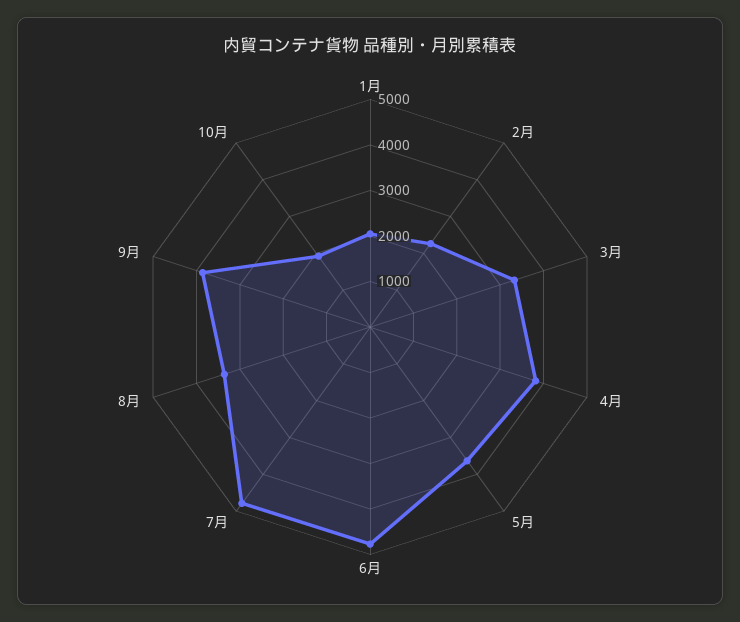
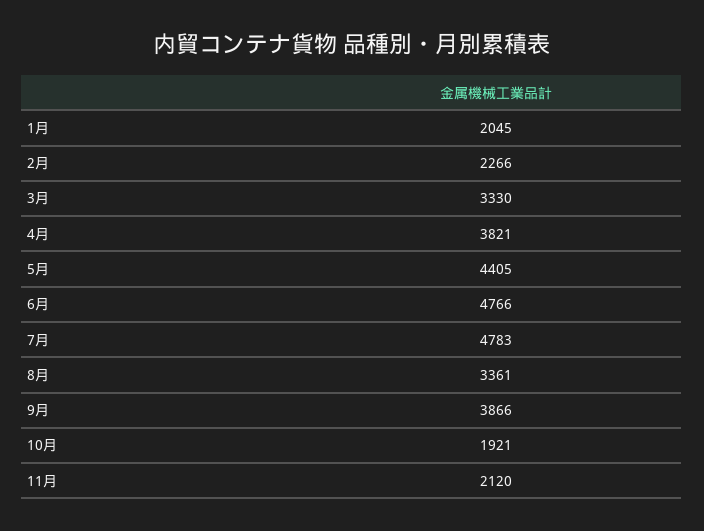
5月: 3600 -> 4405
11月: none -> 2120

